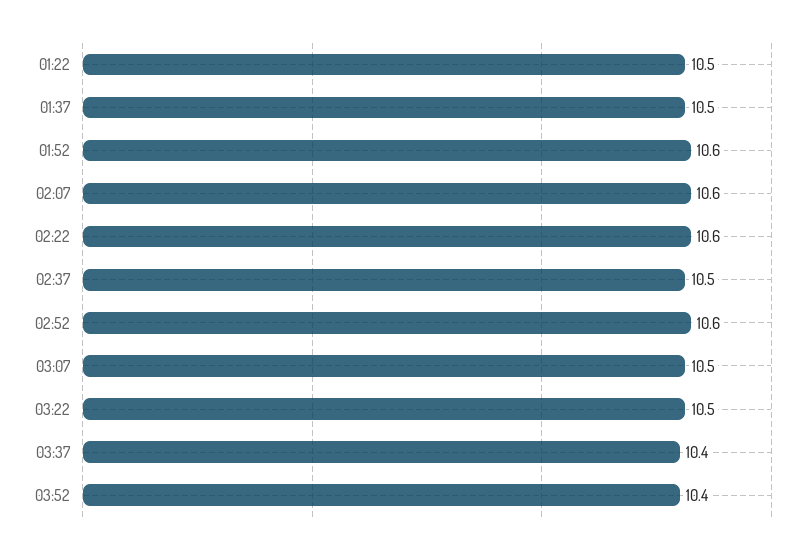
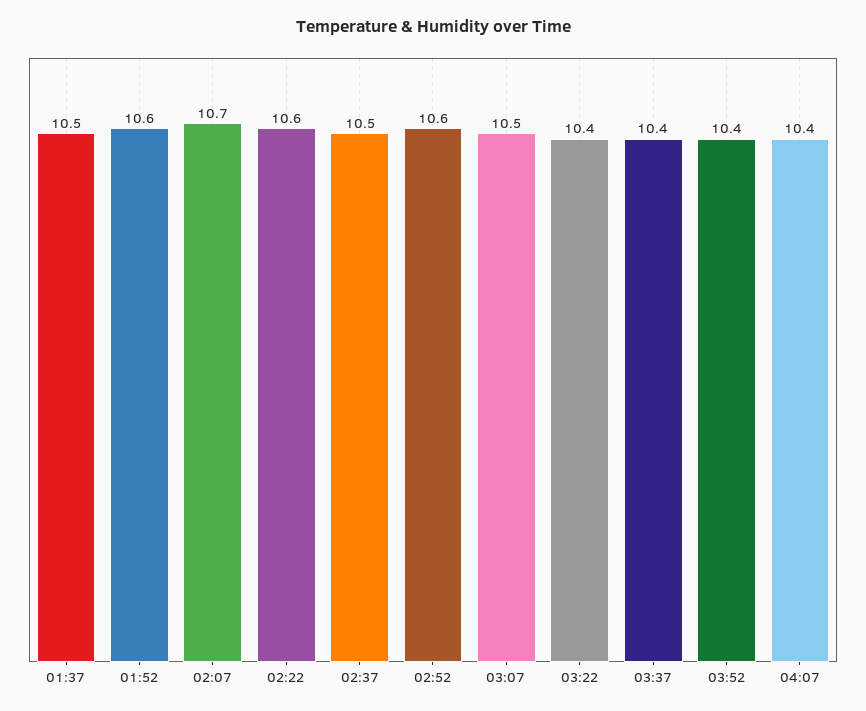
01:22: 10.5 -> none
02:07: 10.6 -> 10.7
03:22: 10.5 -> 10.4
04:07: none -> 10.4

